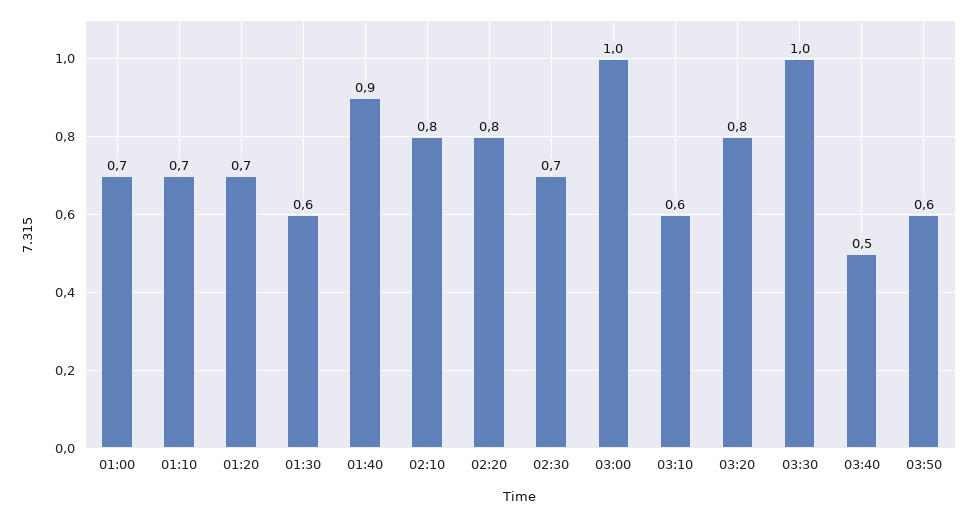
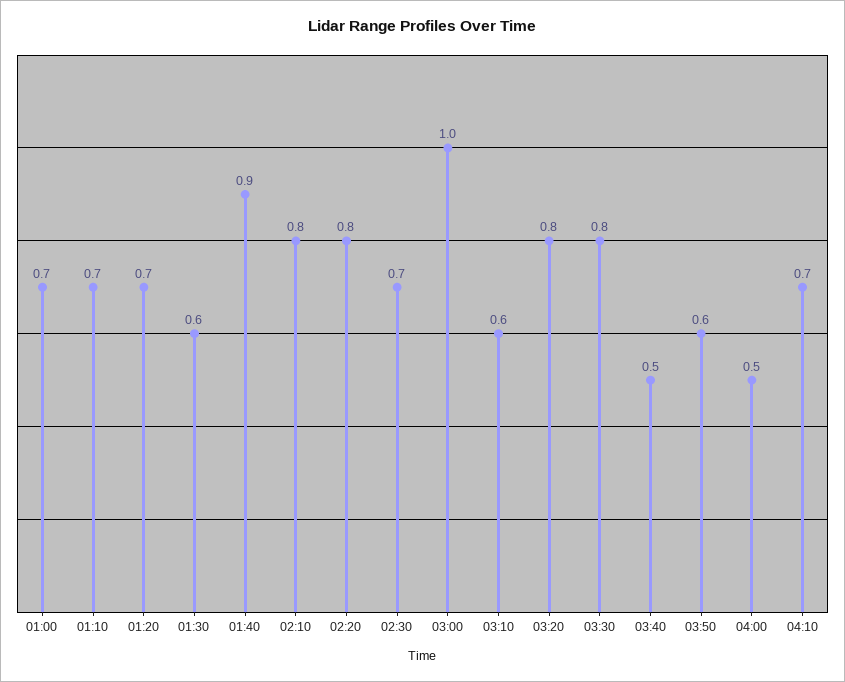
03:30: 1 -> 0.8
04:00: none -> 0.5
04:10: none -> 0.7

